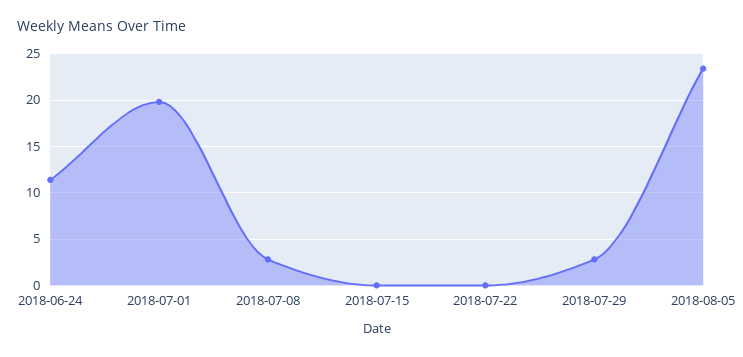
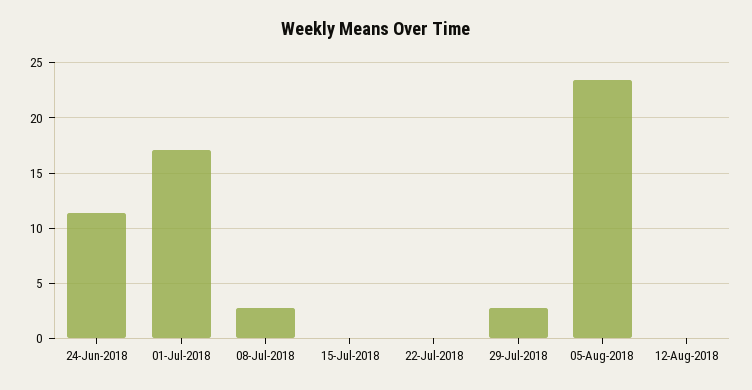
2018-07-01: 20 -> 17
12-Aug-2018: none -> 0

